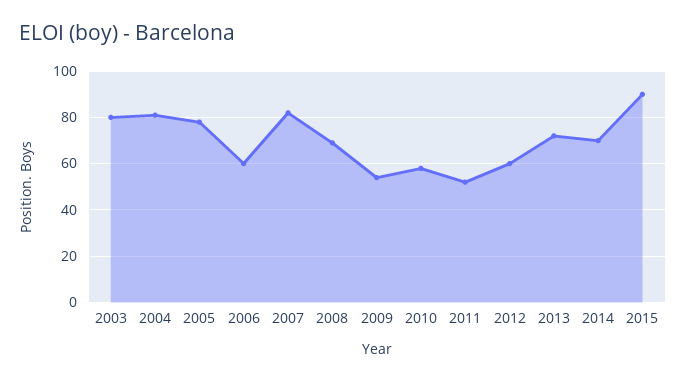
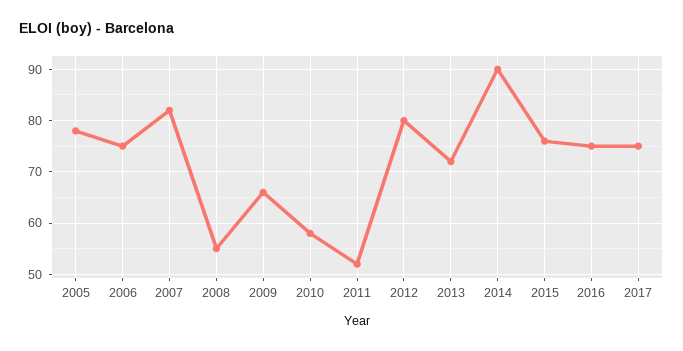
2003: 80 -> none
2004: 80 -> none
2006: 60 -> 75
2008: 70 -> 55
2009: 55 -> 65
2012: 60 -> 80
2014: 70 -> 90
2015: 90 -> 75
2016: none -> 75
2017: none -> 75

